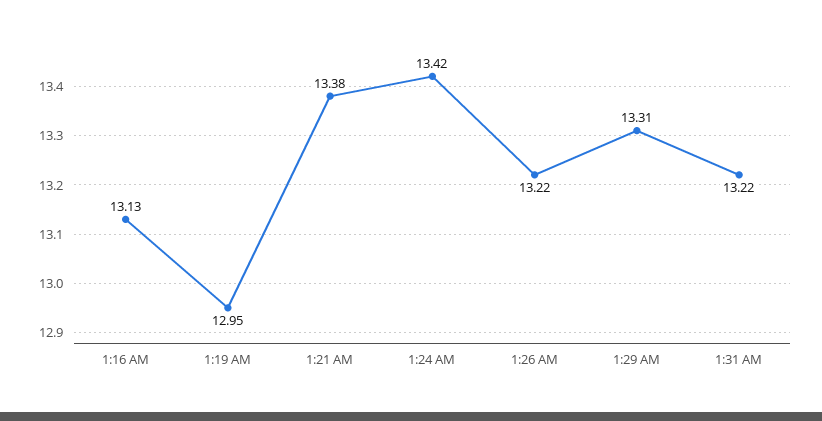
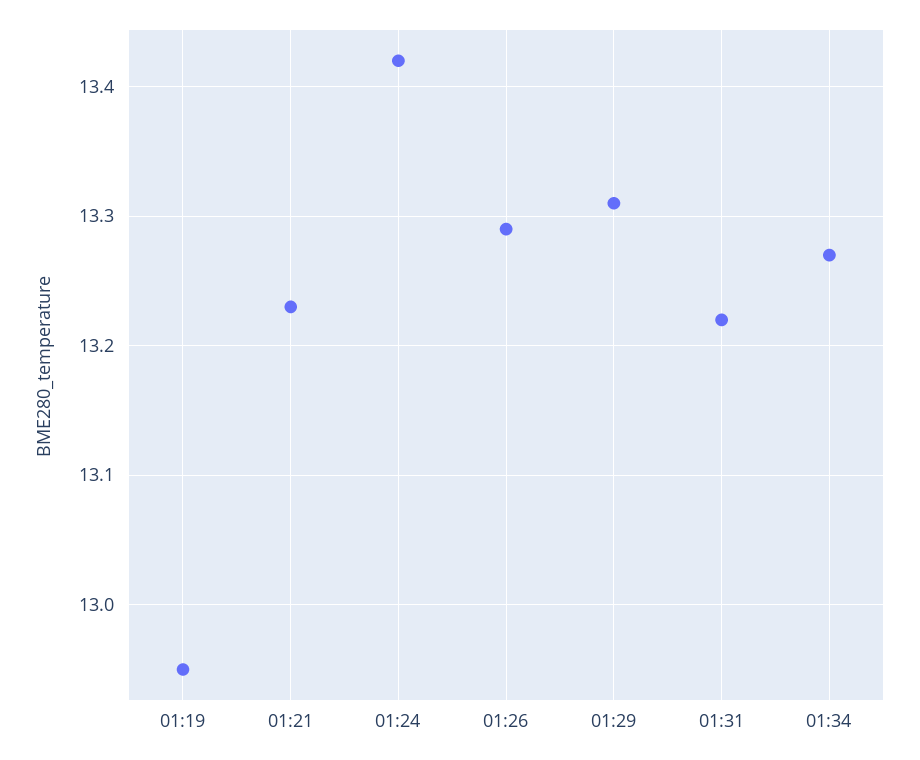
1:16 AM: 13.13 -> none
1:21 AM: 13.38 -> 13.23
1:26 AM: 13.22 -> 13.29
01:34: none -> 13.27

